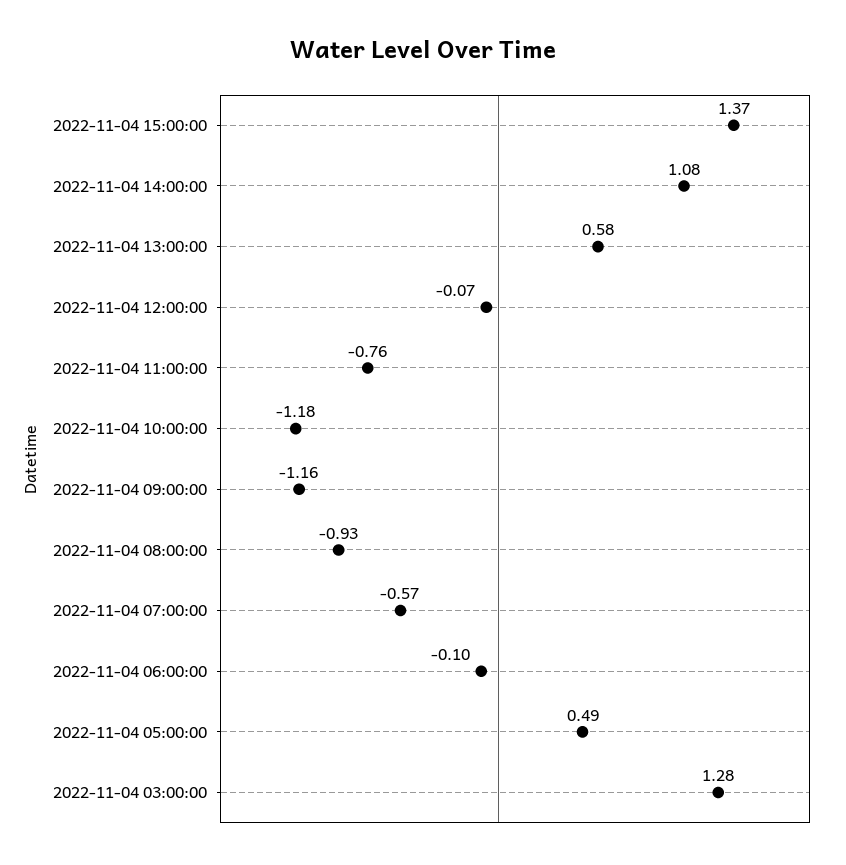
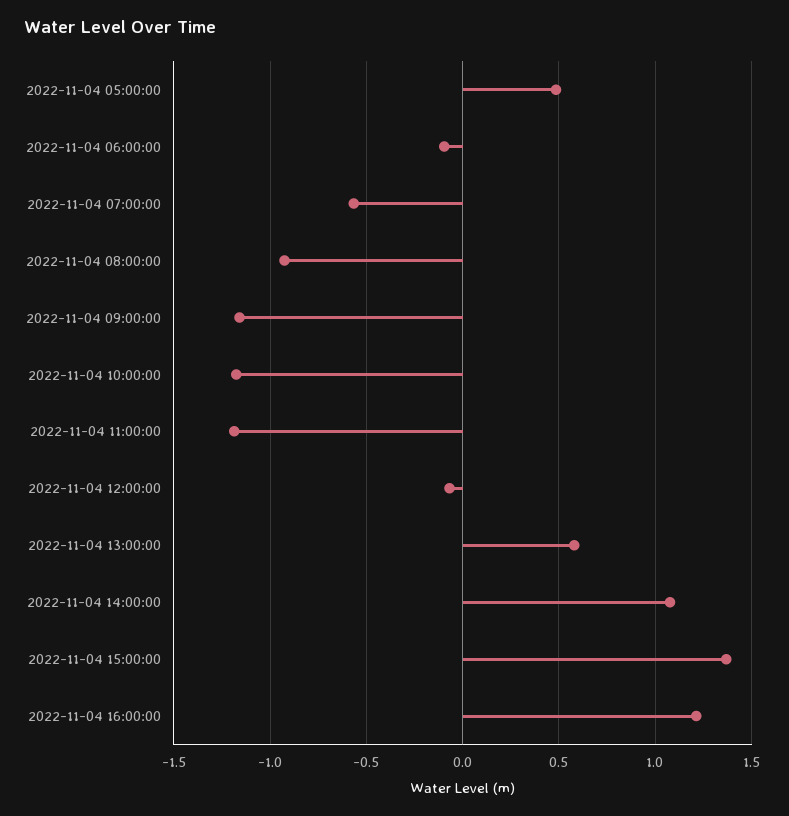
2022-11-04 11:00:00: -0.76 -> -1.2
2022-11-04 03:00:00: 1.28 -> none
2022-11-04 16:00:00: none -> 1.2

